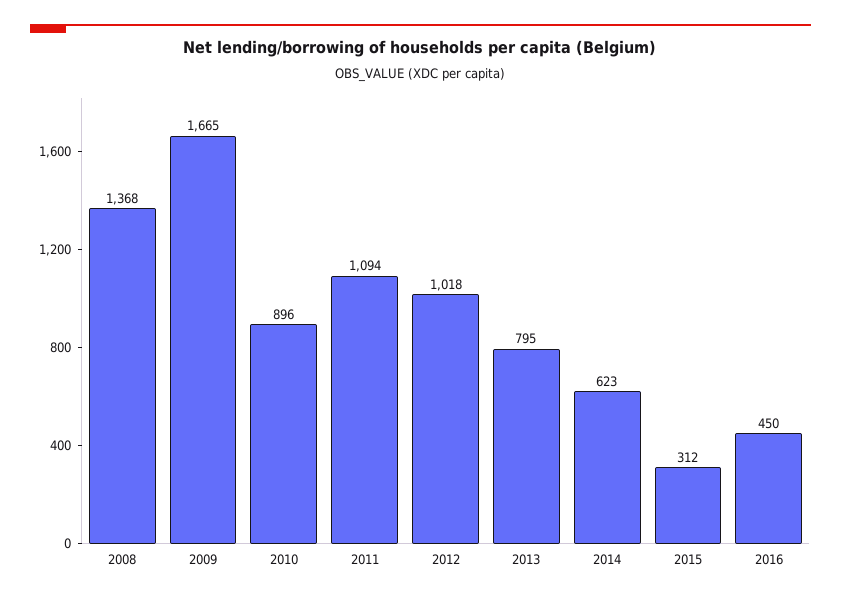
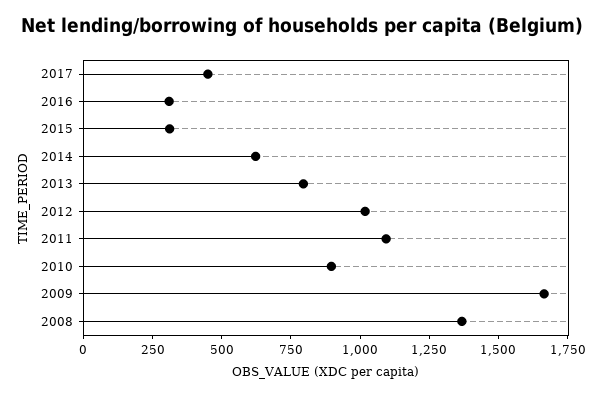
2016: 450 -> 300
2017: none -> 450

